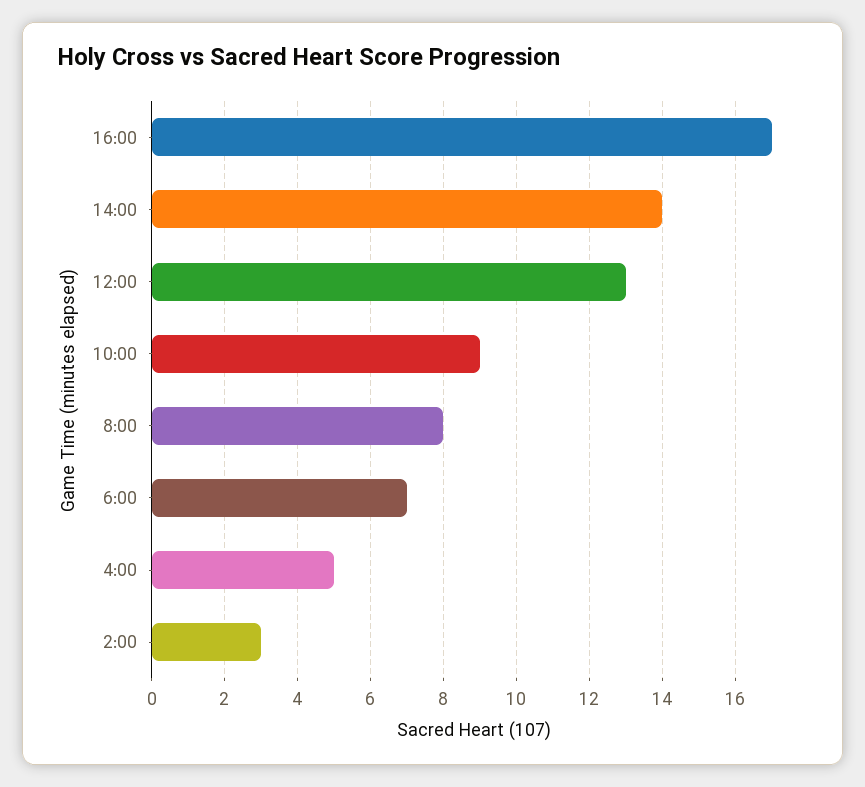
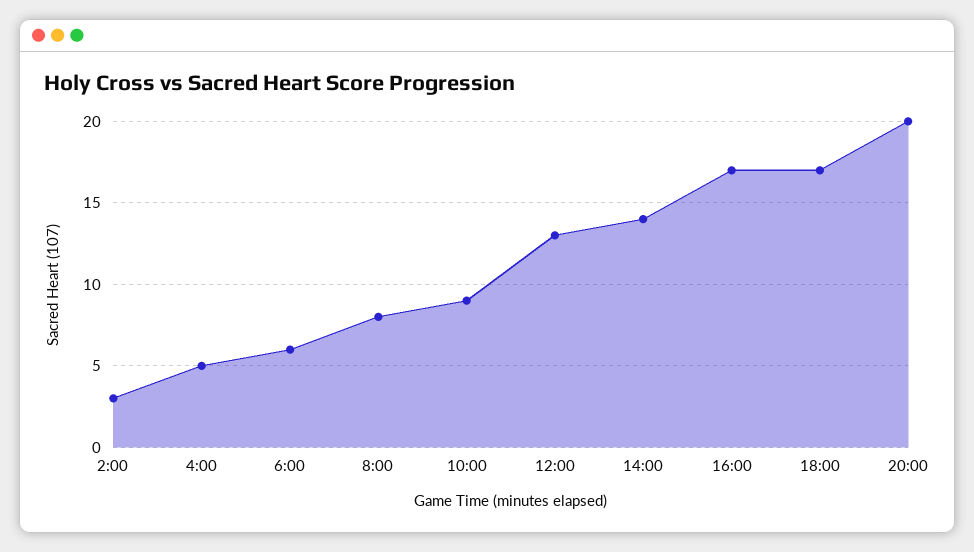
6:00: 7 -> 6
18:00: none -> 17
20:00: none -> 20

